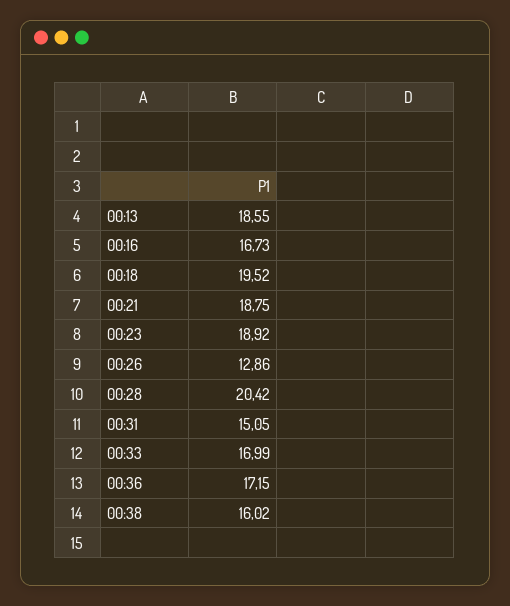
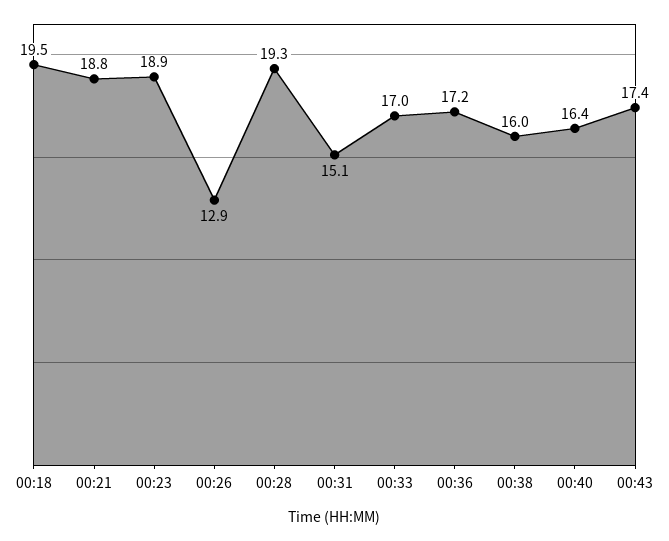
00:13: 18.55 -> none
00:16: 16.73 -> none
00:28: 20.42 -> 19.3
00:40: none -> 16.4
00:43: none -> 17.4

